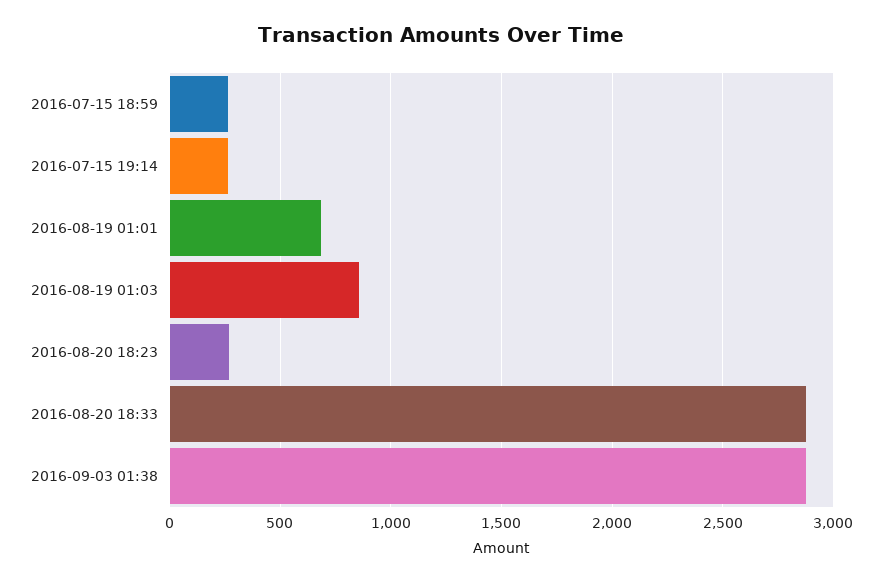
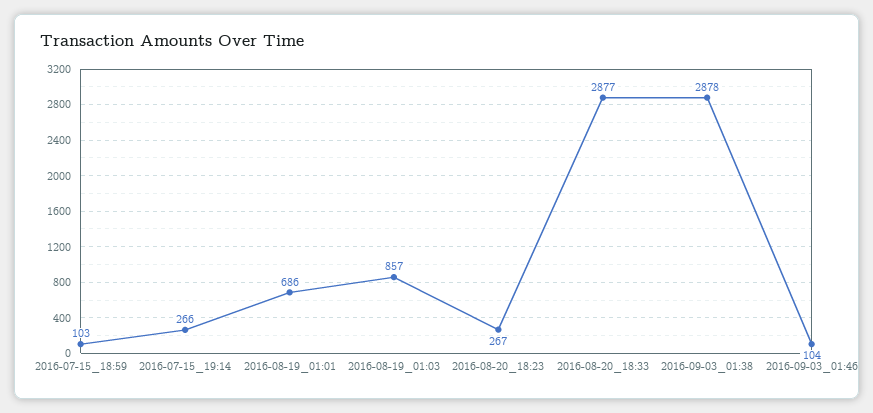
2016-07-15 18:59: 250 -> 103
2016-09-03_01:46: none -> 104

